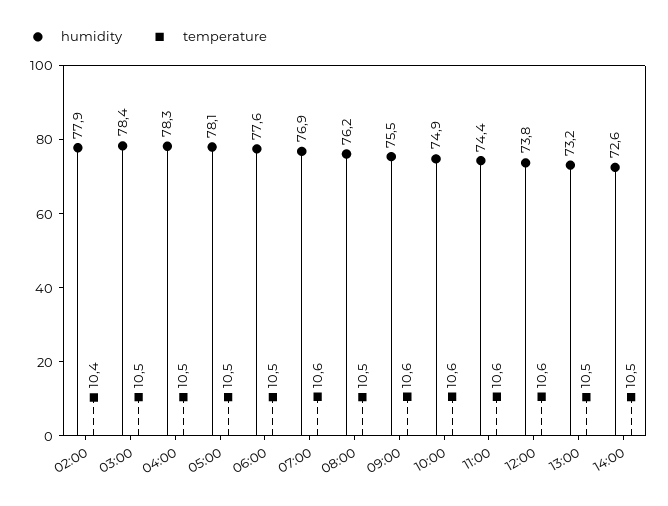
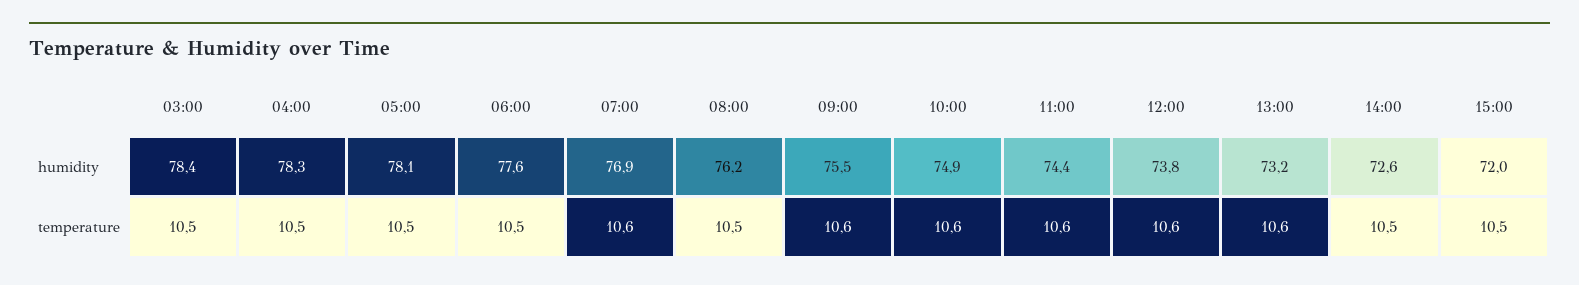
humidity, 02:00: 77.9 -> none
temperature, 02:00: 10.4 -> none
temperature, 13:00: 10.5 -> 10.6
humidity, 15:00: none -> 72
temperature, 15:00: none -> 10.5

